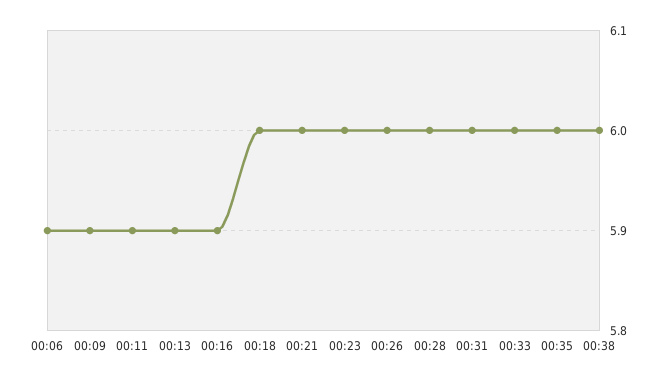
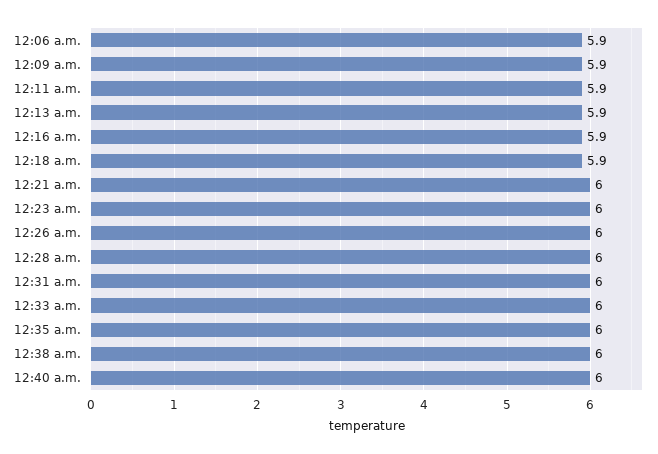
00:18: 6 -> 5.9
12:40 a.m.: none -> 6

